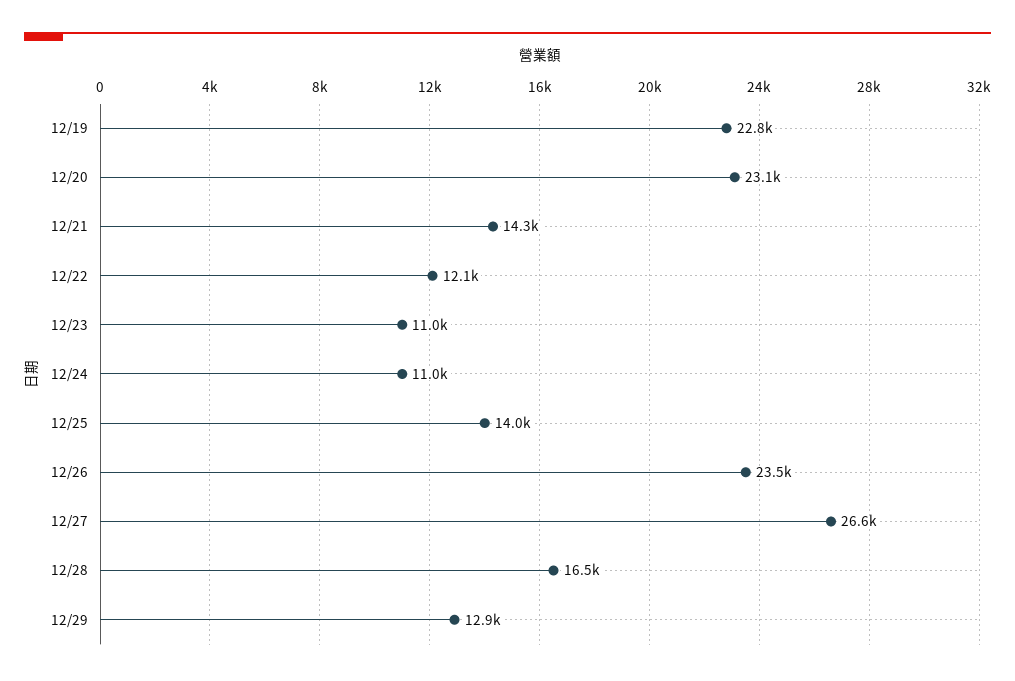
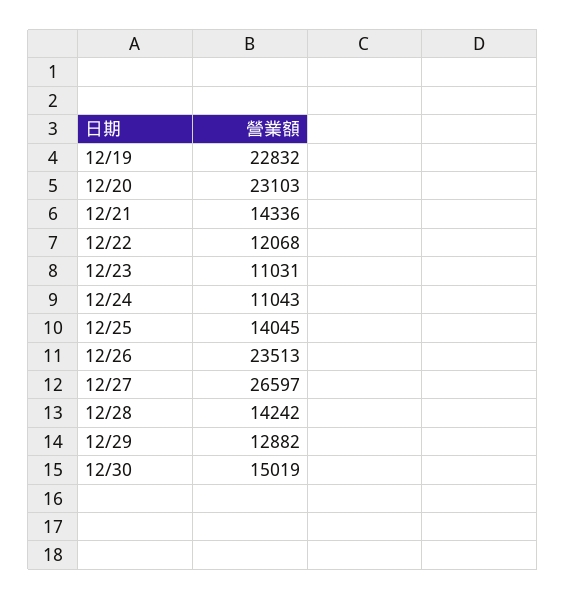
12/28: 16500 -> 14242
12/30: none -> 15019

